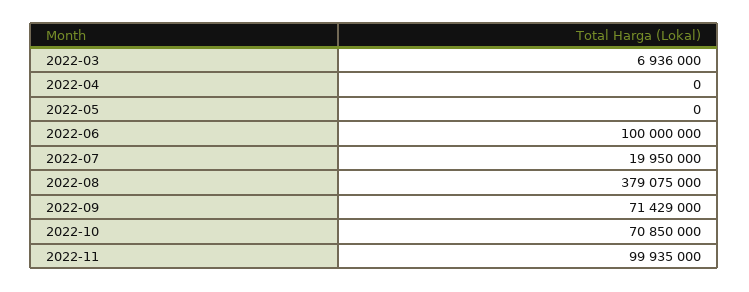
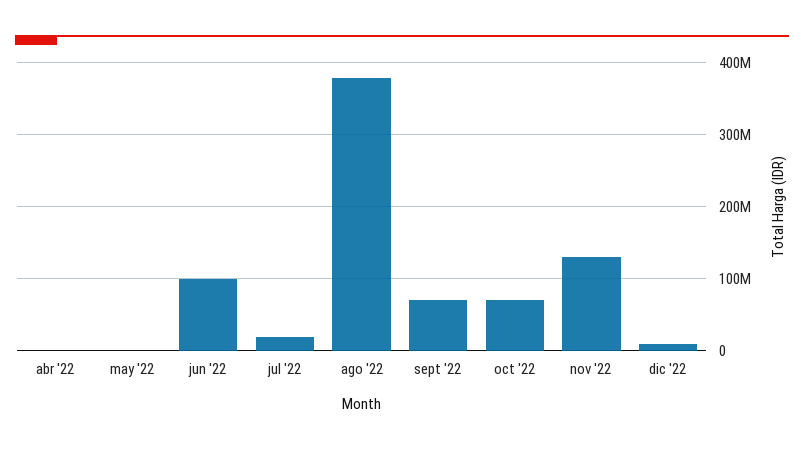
2022-03: 6936000 -> none
2022-11: 99935000 -> 130000000
dic '22: none -> 10000000

